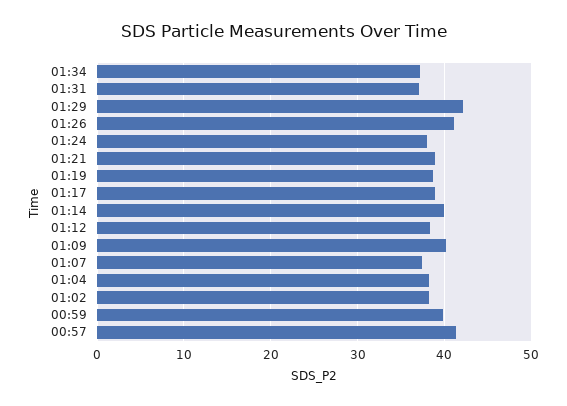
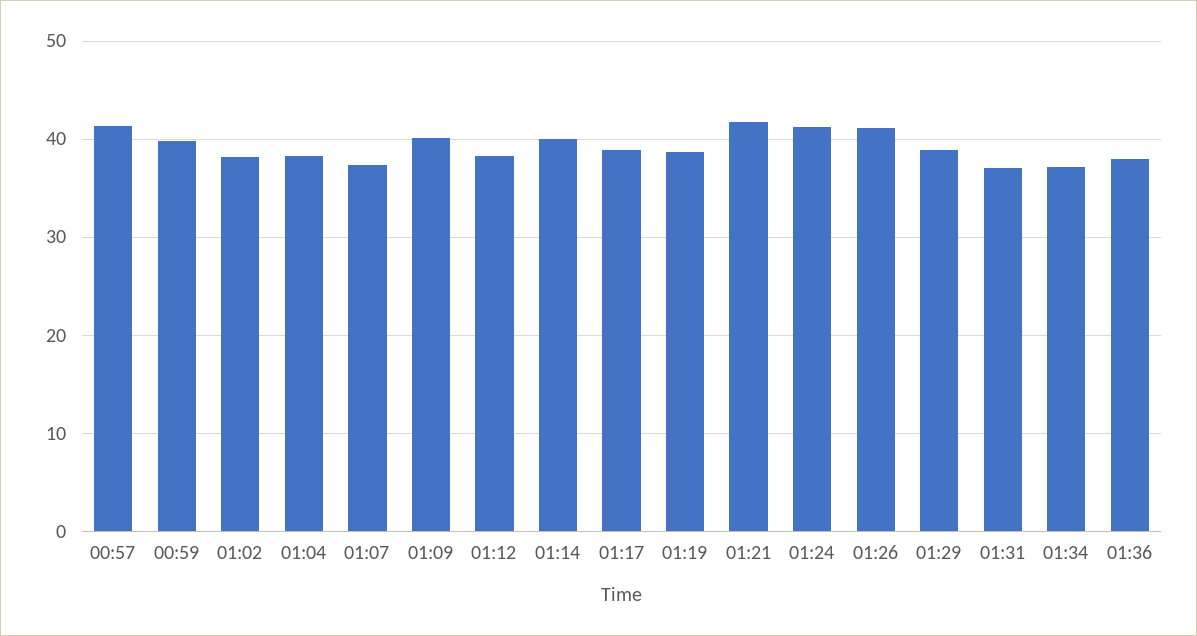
01:29: 42 -> 39
01:24: 38 -> 41
01:21: 39 -> 42
01:36: none -> 38

